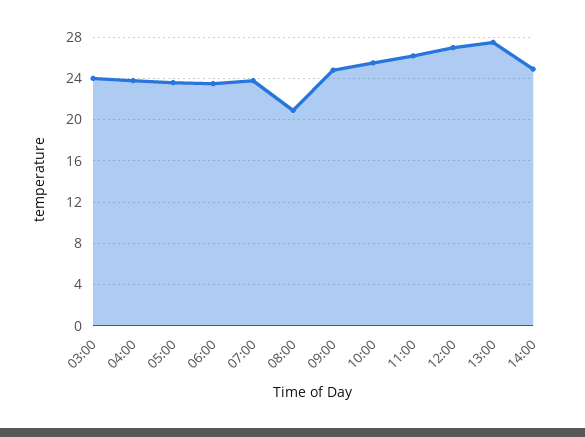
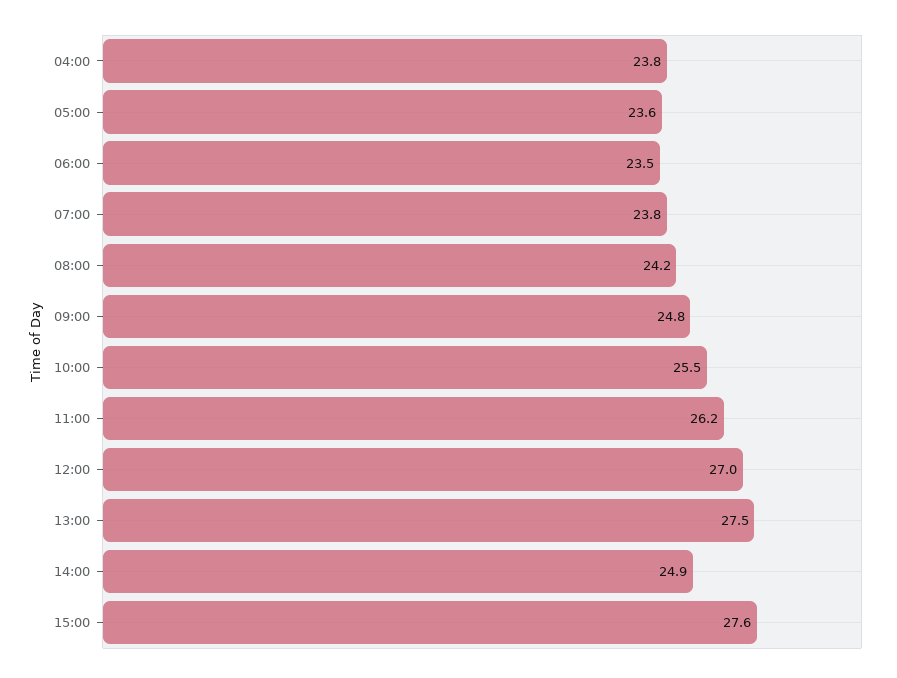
03:00: 24 -> none
08:00: 21 -> 24.2
15:00: none -> 27.6

